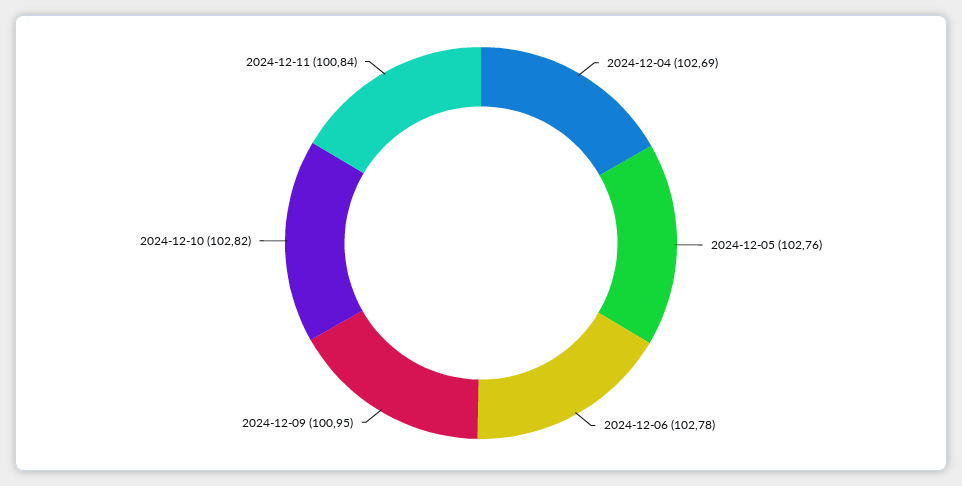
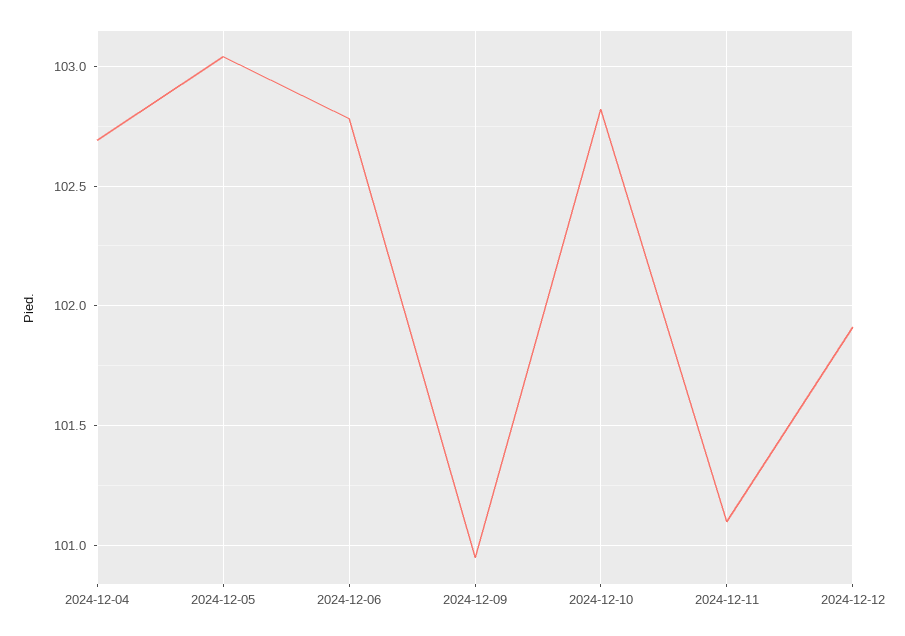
2024-12-05: 102.76 -> 103.05
2024-12-11: 100.84 -> 101.1
2024-12-12: none -> 101.9

